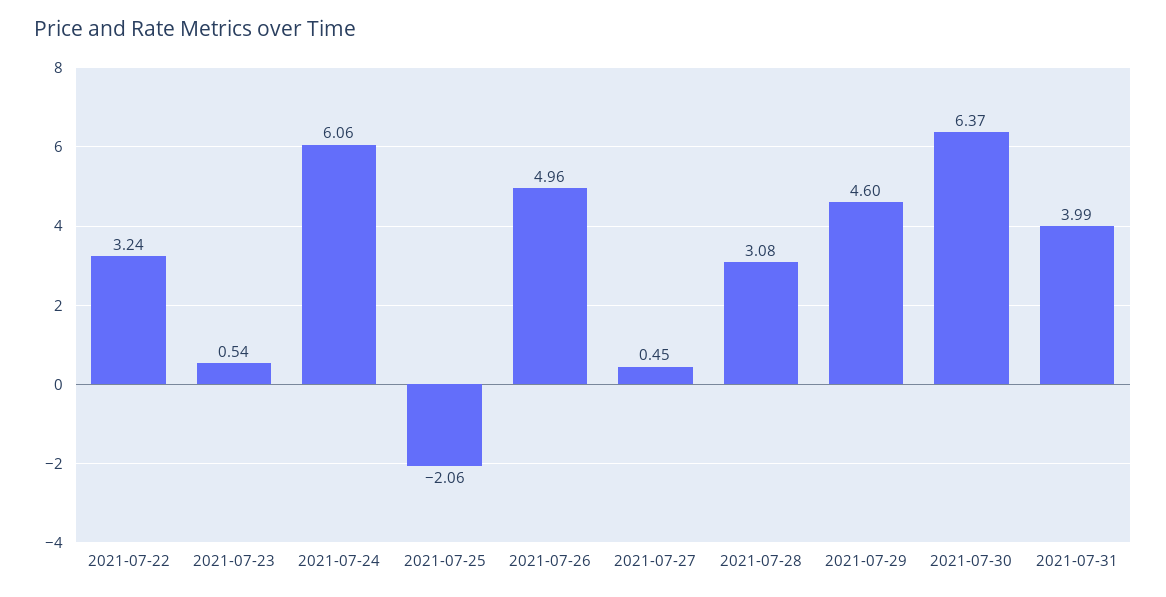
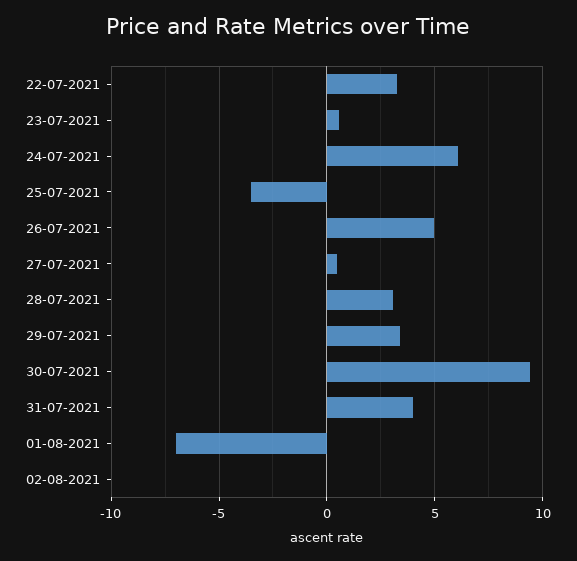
2021-07-25: -2.06 -> -3.5
2021-07-29: 4.6 -> 3.5
2021-07-30: 6.37 -> 9.5
01-08-2021: none -> -7
02-08-2021: none -> 0

